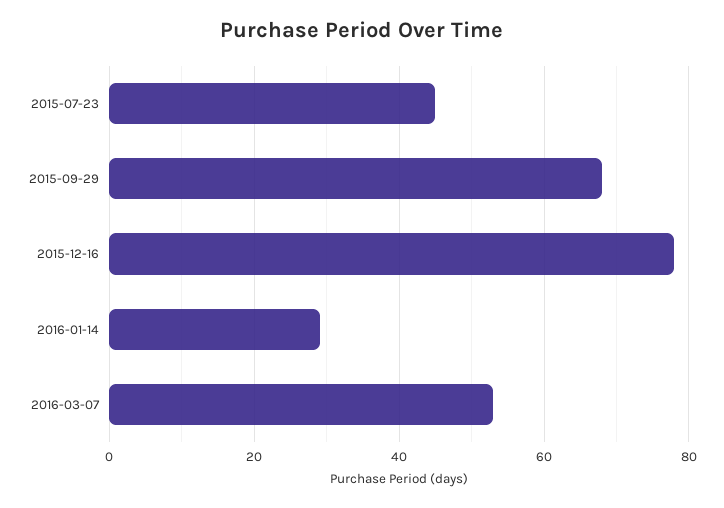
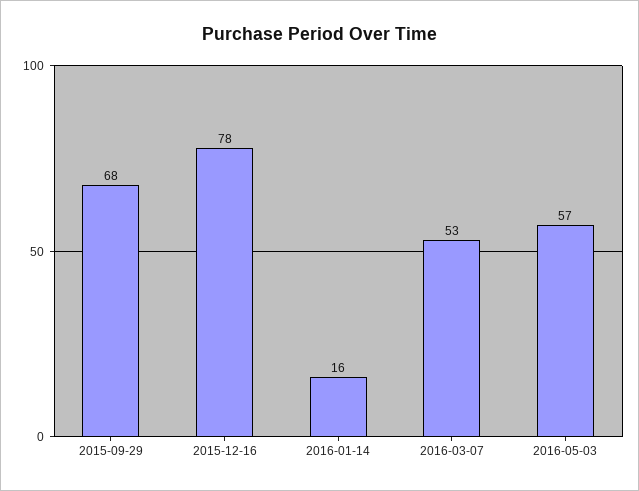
2015-07-23: 45 -> none
2016-01-14: 30 -> 16
2016-05-03: none -> 57

